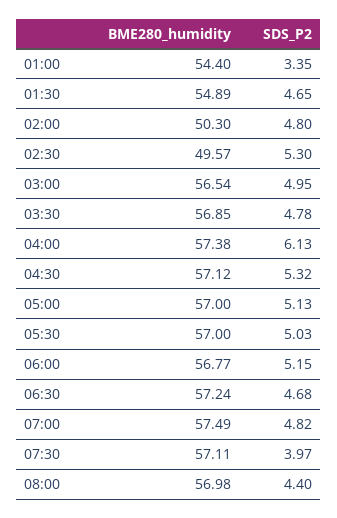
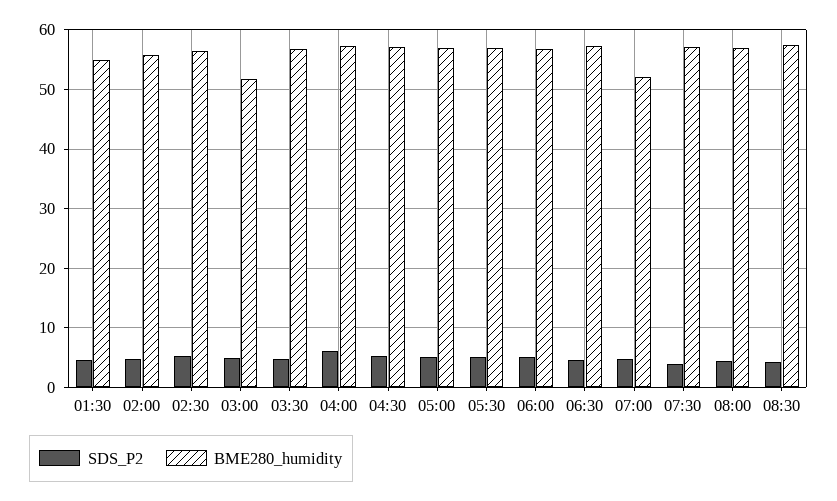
BME280_humidity, 01:00: 54.4 -> none
SDS_P2, 01:00: 3.35 -> none
BME280_humidity, 02:00: 50.3 -> 56
BME280_humidity, 02:30: 49.57 -> 56
BME280_humidity, 03:00: 56.54 -> 52
BME280_humidity, 07:00: 57.49 -> 52
SDS_P2, 08:30: none -> 4
BME280_humidity, 08:30: none -> 58

